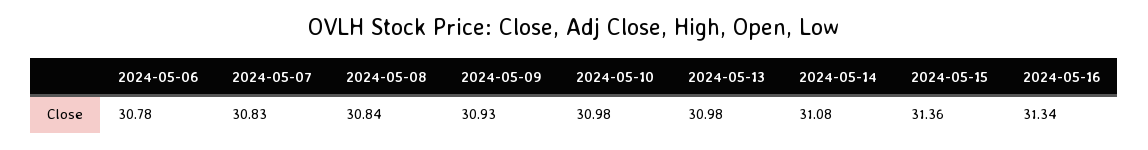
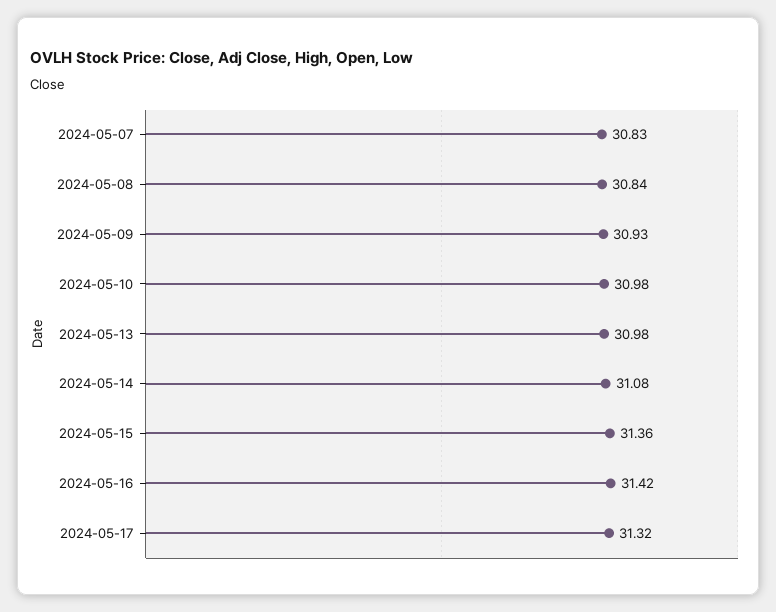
2024-05-06: 30.78 -> none
2024-05-16: 31.34 -> 31.42
2024-05-17: none -> 31.32

